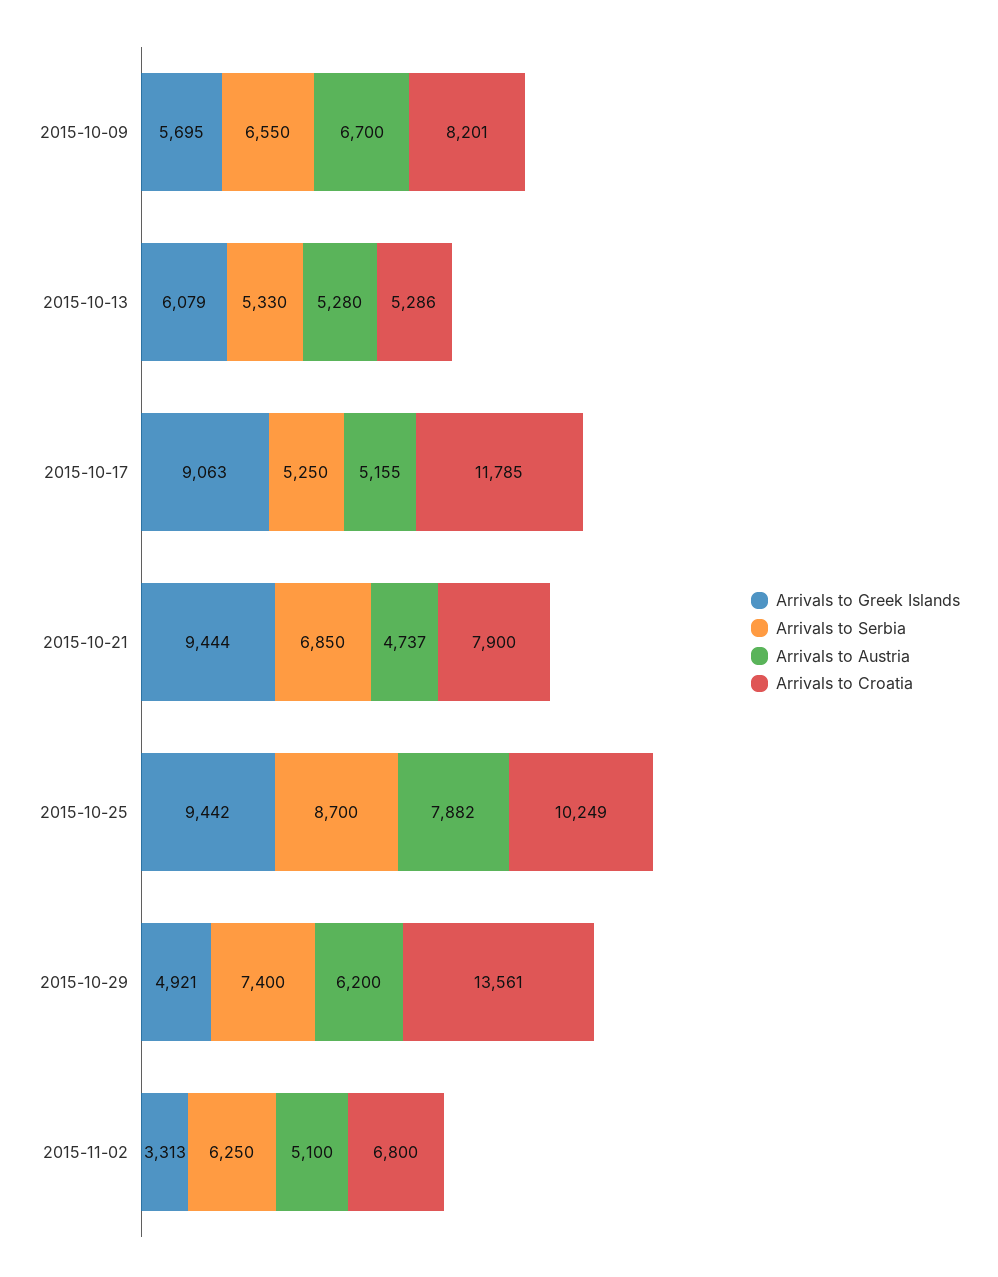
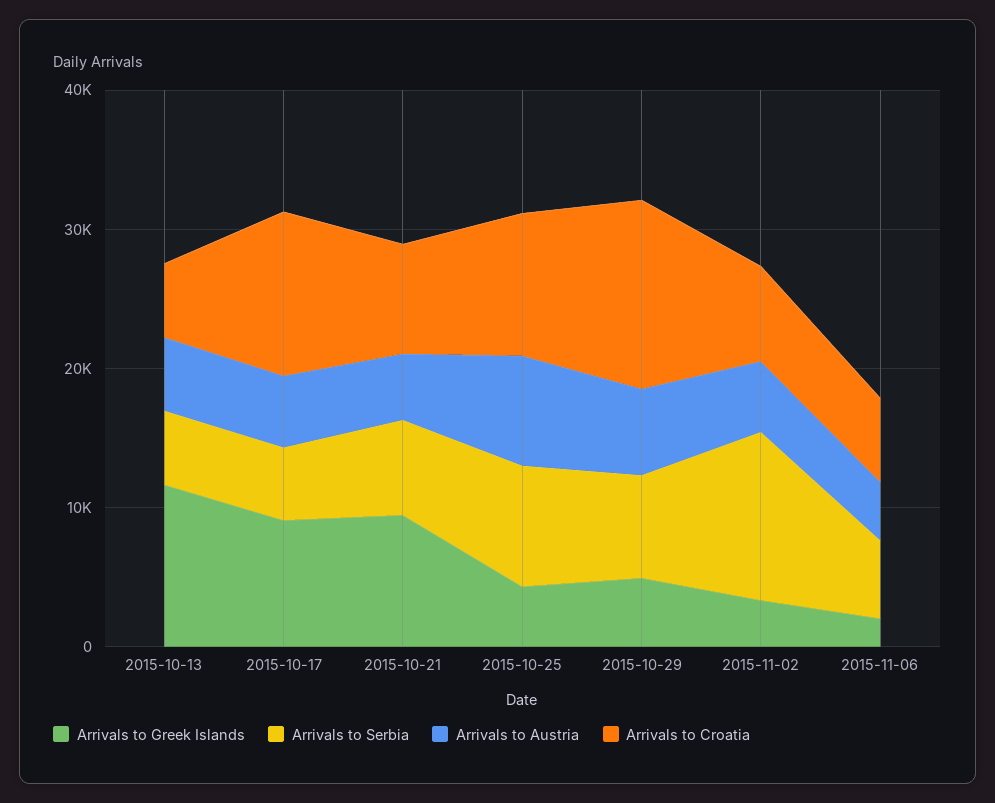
Arrivals to Greek Islands, 2015-10-09: 5695 -> none
Arrivals to Serbia, 2015-10-09: 6550 -> none
Arrivals to Austria, 2015-10-09: 6700 -> none
Arrivals to Croatia, 2015-10-09: 8201 -> none
Arrivals to Greek Islands, 2015-10-13: 6079 -> 12000
Arrivals to Greek Islands, 2015-10-25: 9442 -> 4000
Arrivals to Serbia, 2015-11-02: 6250 -> 12000
Arrivals to Greek Islands, 2015-11-06: none -> 2000
Arrivals to Serbia, 2015-11-06: none -> 6000
Arrivals to Austria, 2015-11-06: none -> 4000
Arrivals to Croatia, 2015-11-06: none -> 6000

